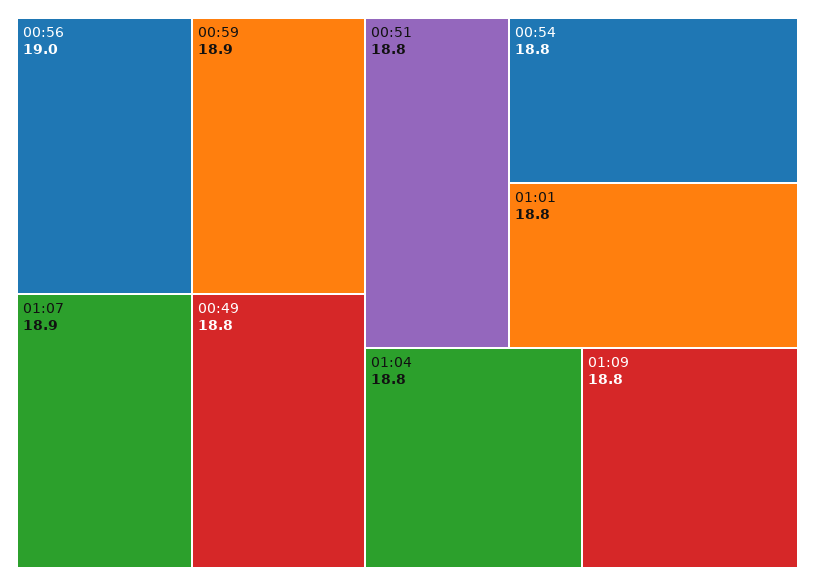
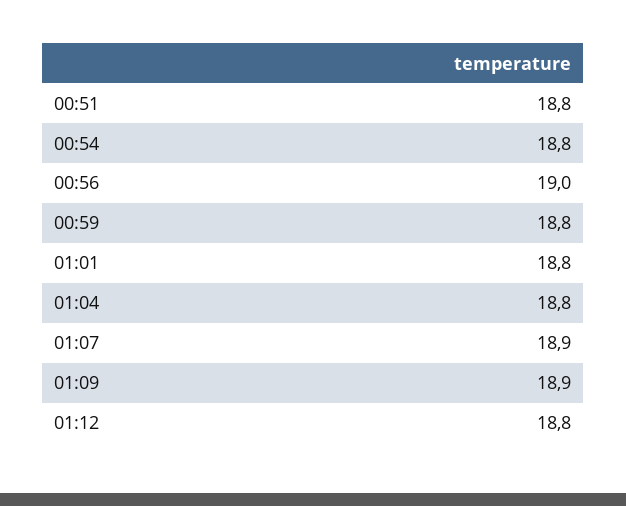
00:59: 18.9 -> 18.8
00:49: 18.8 -> none
01:09: 18.8 -> 18.9
01:12: none -> 18.8

